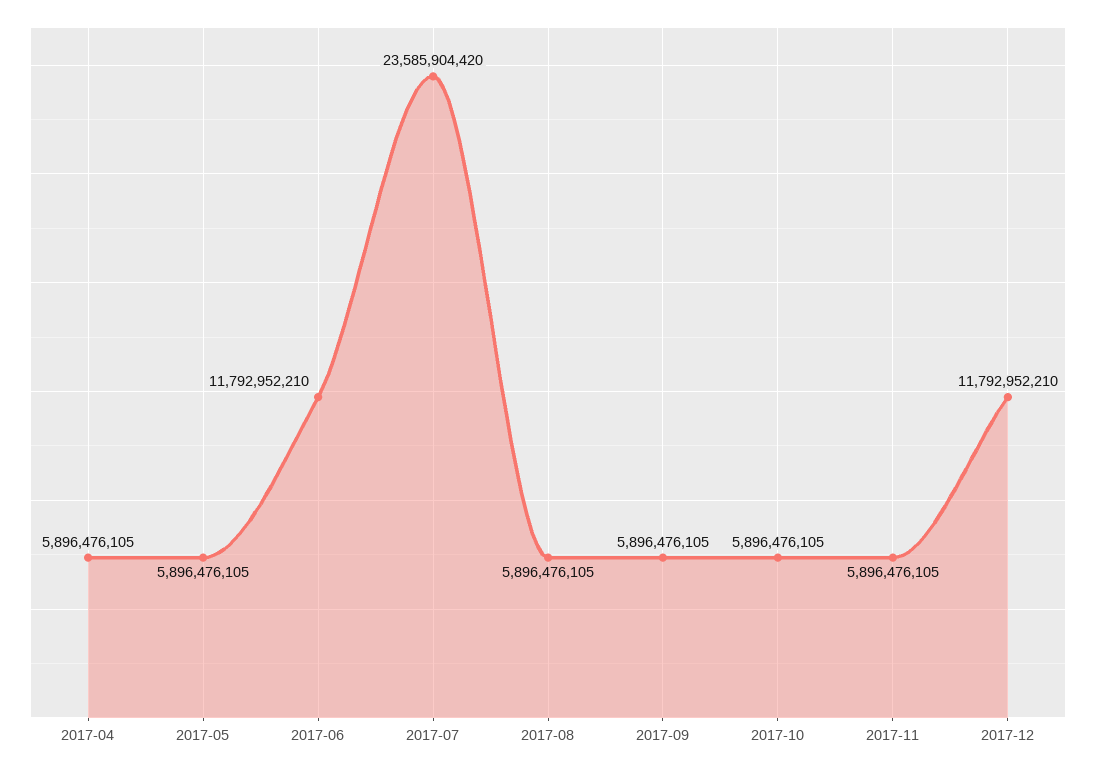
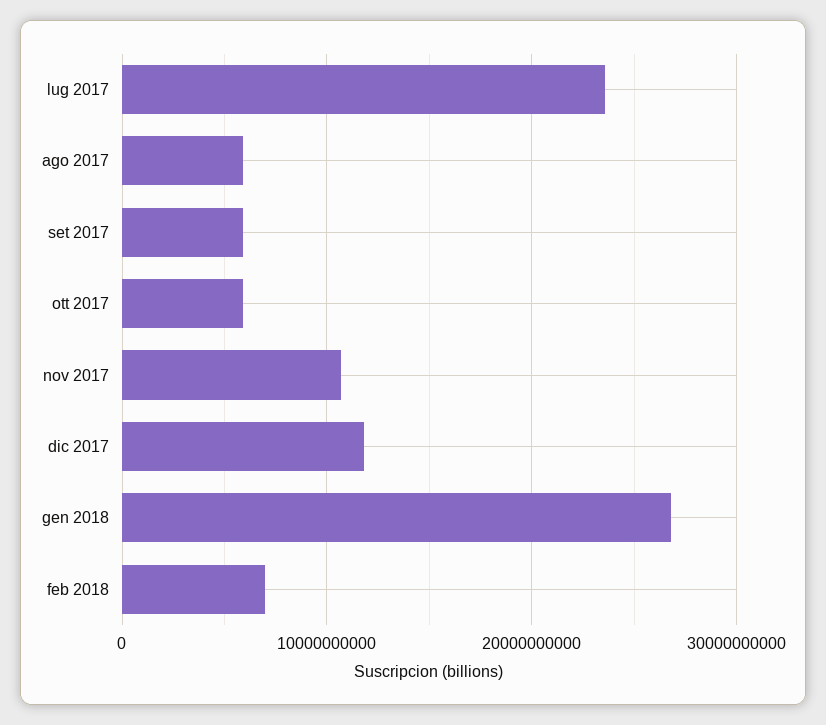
2017-04: 5896476105 -> none
2017-05: 5896476105 -> none
2017-06: 11792952210 -> none
2017-11: 5896476105 -> 11000000000
gen 2018: none -> 27000000000
feb 2018: none -> 7000000000

